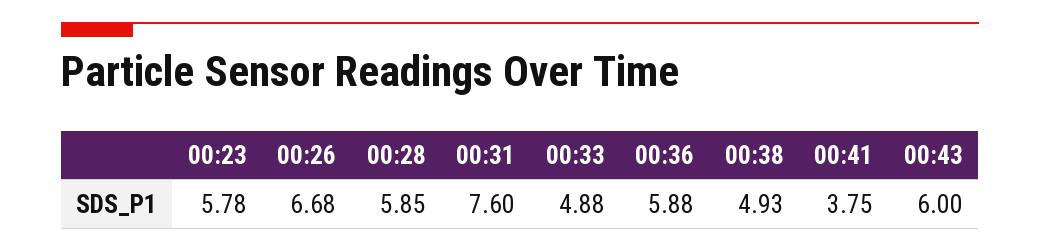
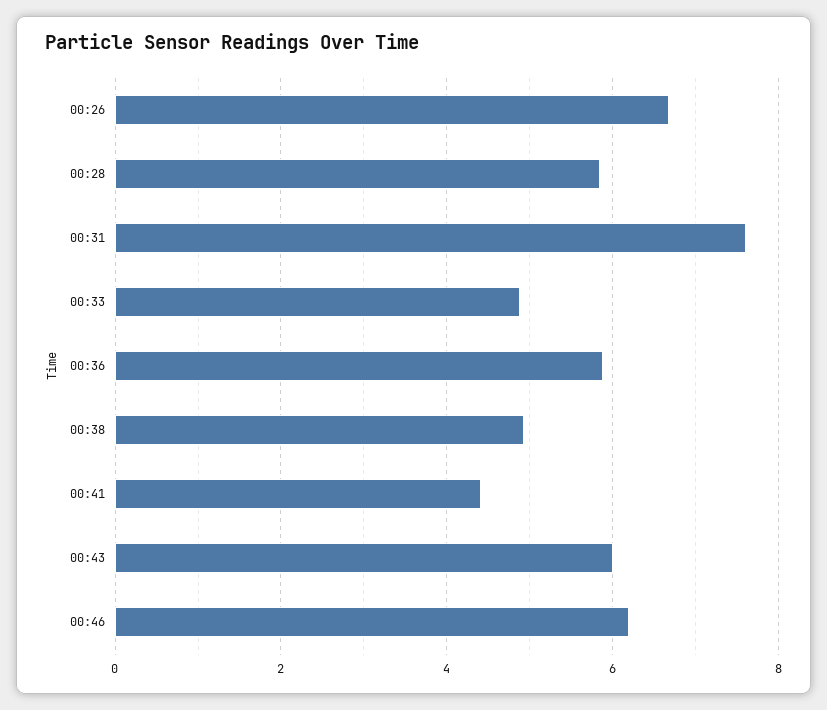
00:23: 5.78 -> none
00:41: 3.75 -> 4.4
00:46: none -> 6.2

